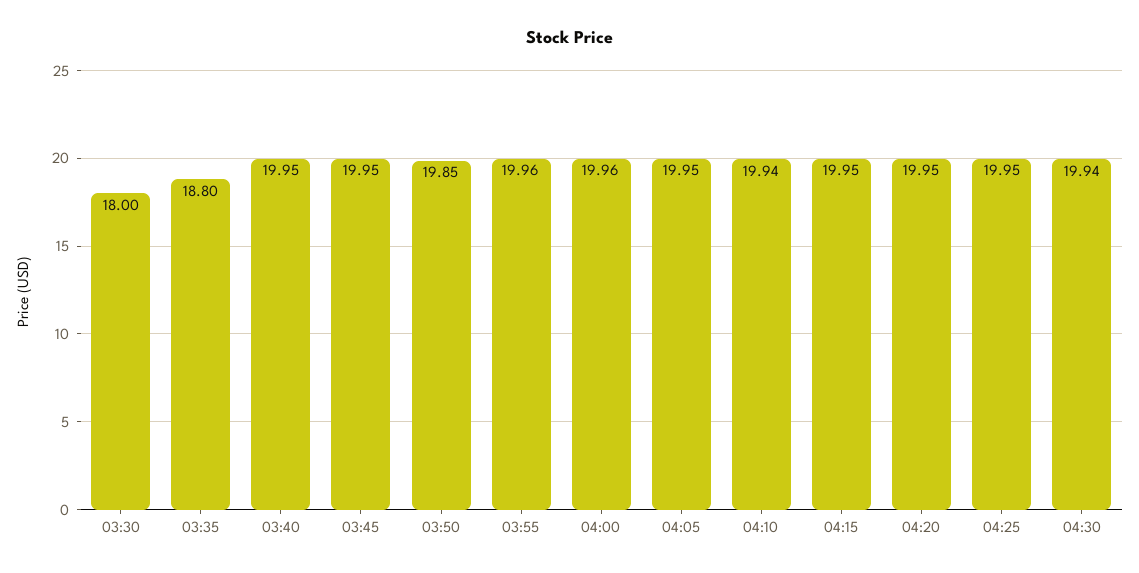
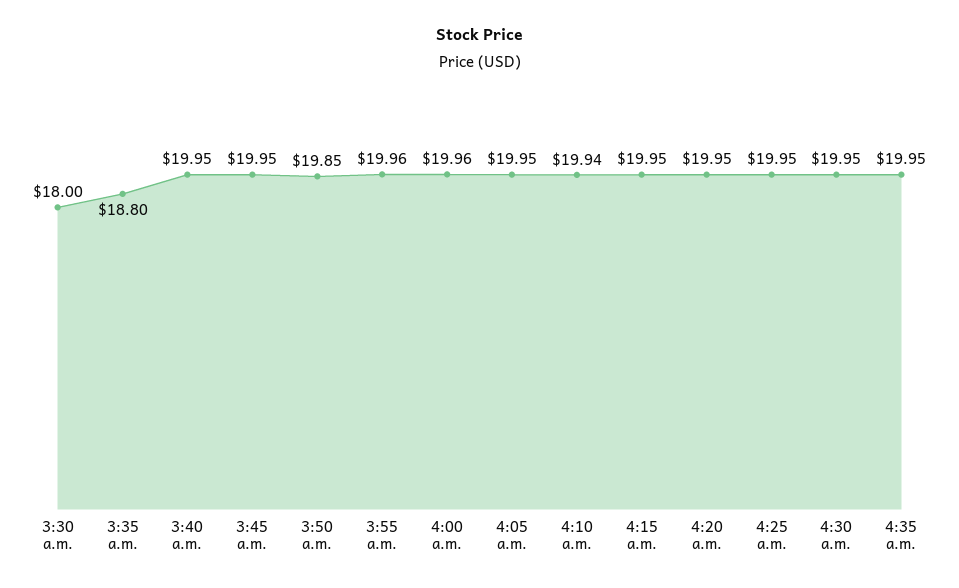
04:30: 19.94 -> 19.95
4:35 a.m.: none -> 19.95

